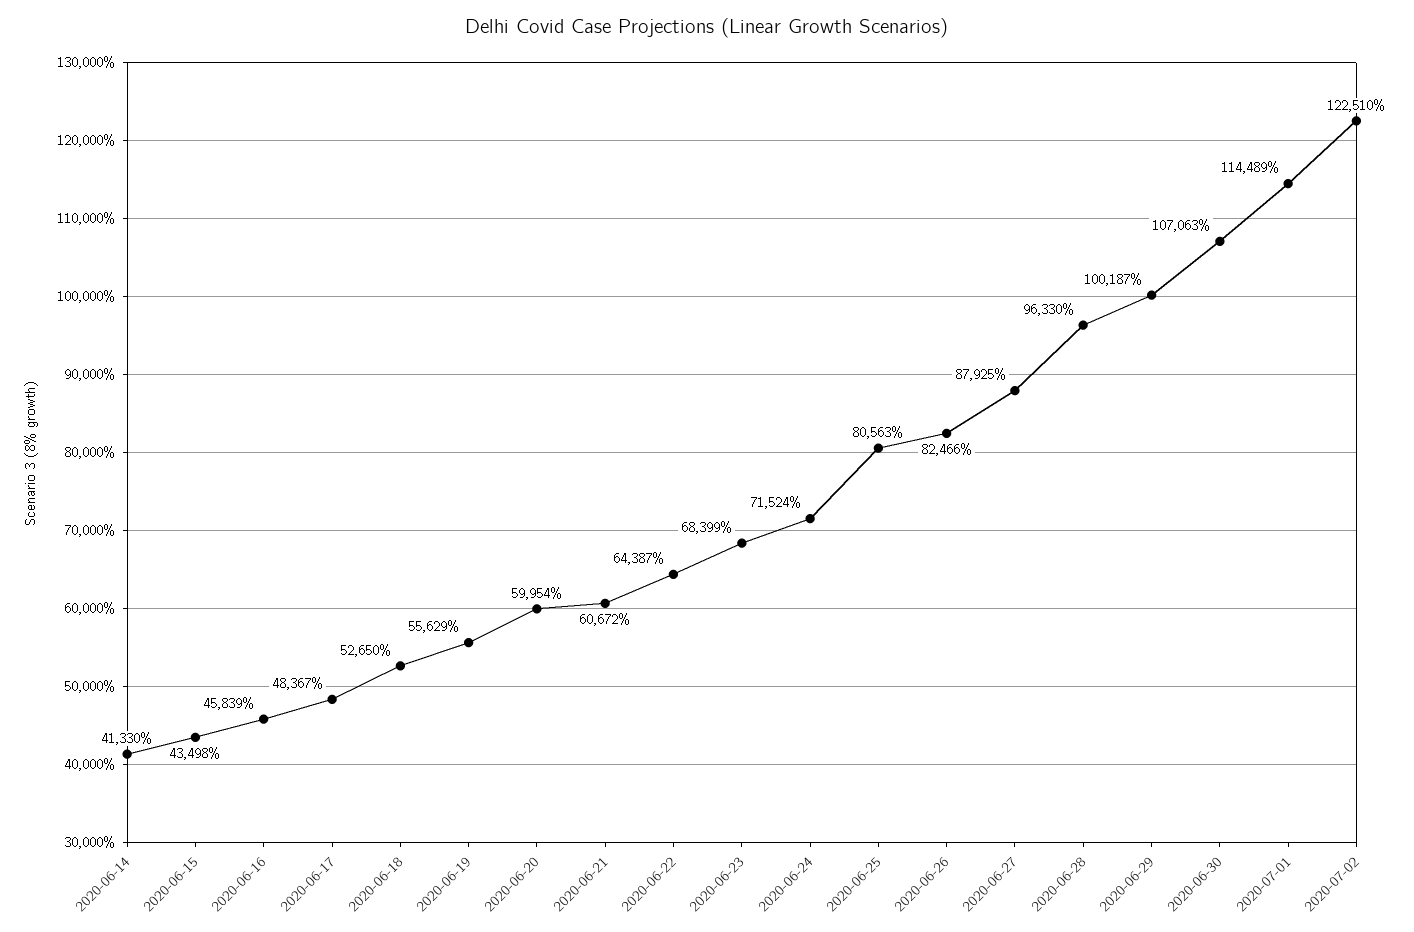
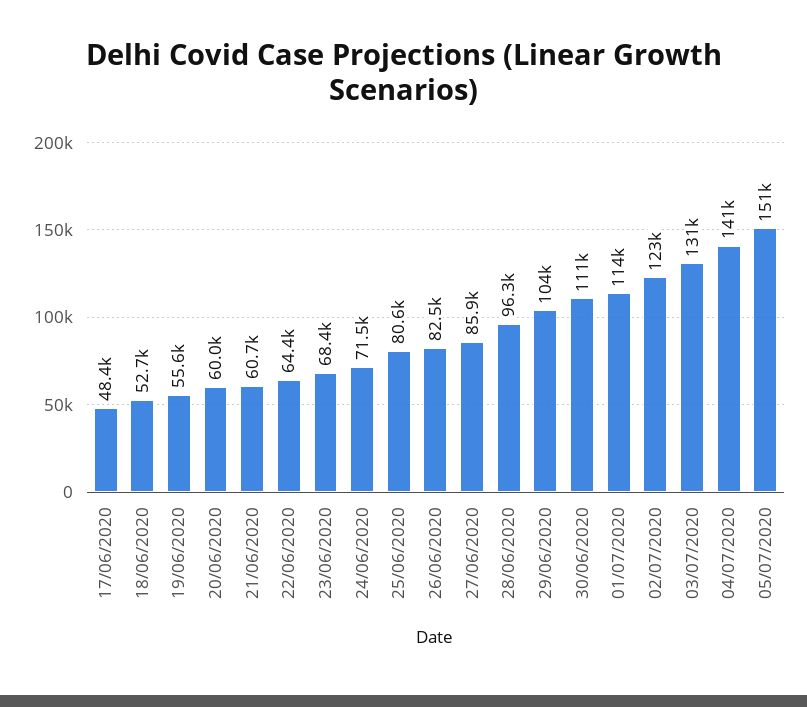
2020-06-14: 41330 -> none
2020-06-15: 43498 -> none
2020-06-16: 45839 -> none
2020-06-27: 87925 -> 85900
2020-06-29: 100187 -> 104000
2020-06-30: 107063 -> 111000
03/07/2020: none -> 131000
04/07/2020: none -> 141000
05/07/2020: none -> 151000

